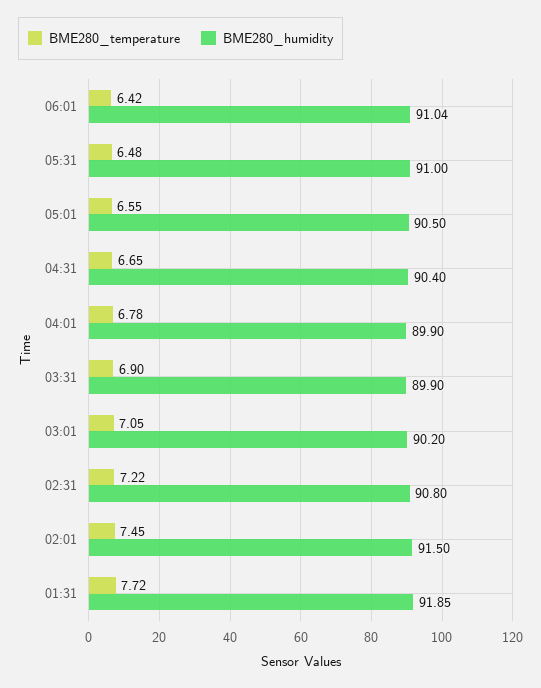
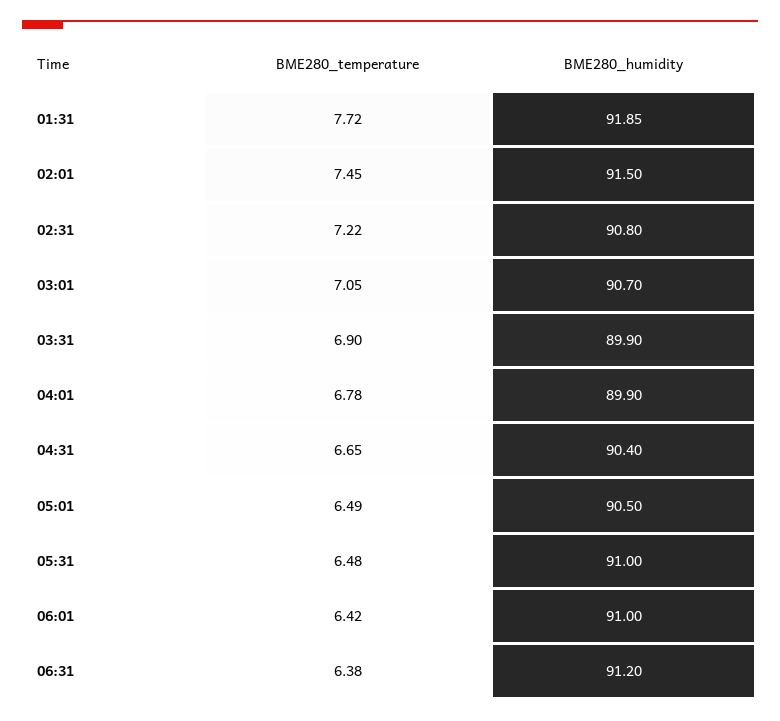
BME280_humidity, 06:01: 91.04 -> 91
BME280_temperature, 05:01: 6.55 -> 6.49
BME280_humidity, 03:01: 90.2 -> 90.7
BME280_temperature, 06:31: none -> 6.38
BME280_humidity, 06:31: none -> 91.2

